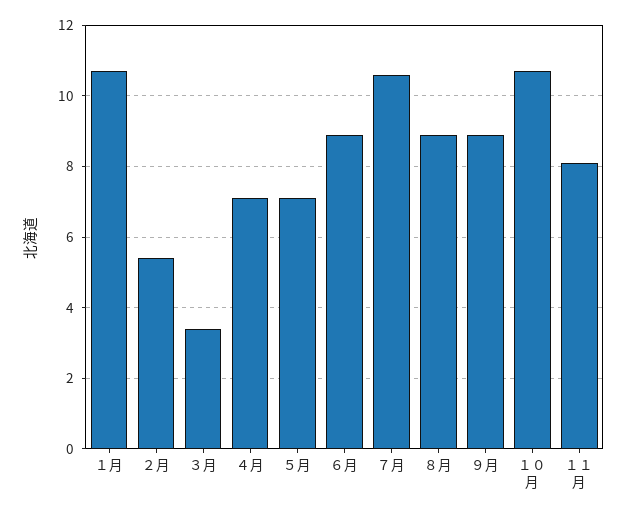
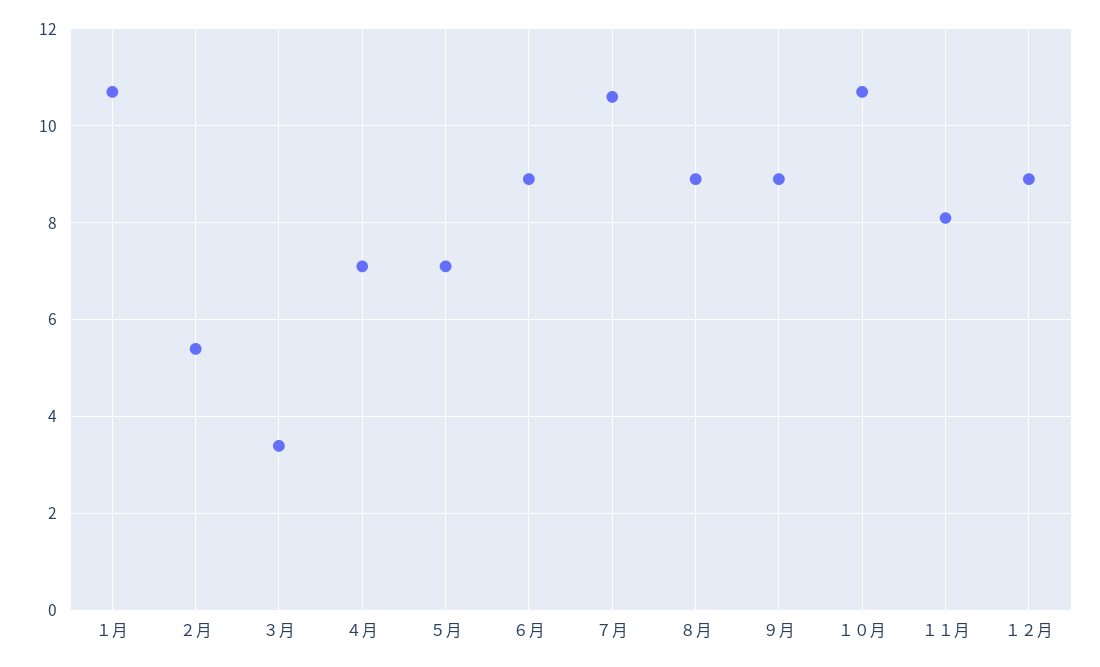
１２月: none -> 9

